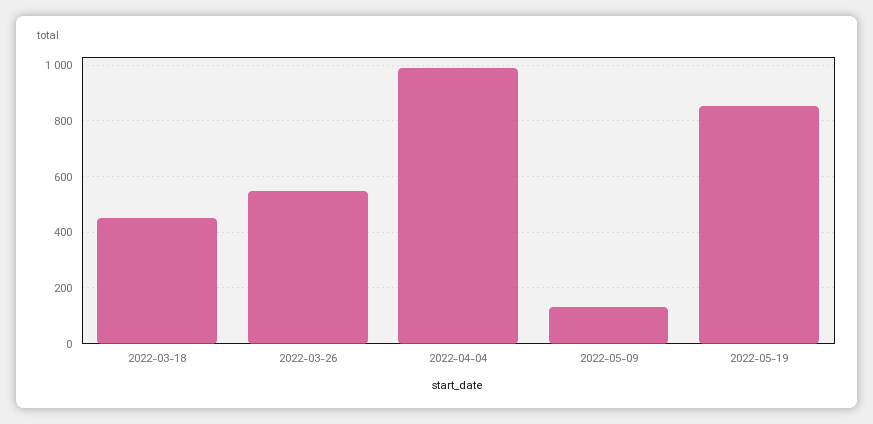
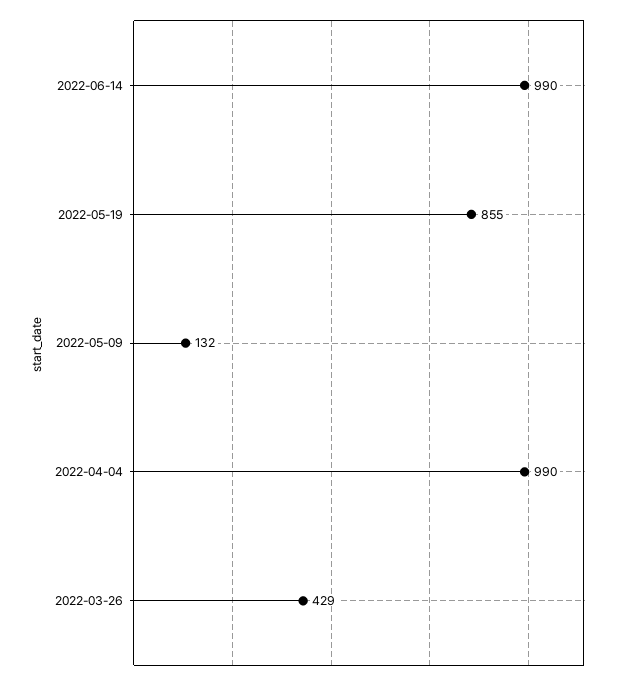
2022-03-18: 450 -> none
2022-03-26: 550 -> 429
2022-06-14: none -> 990

